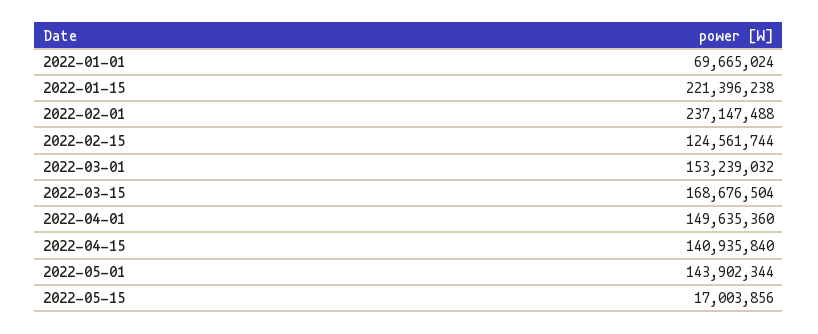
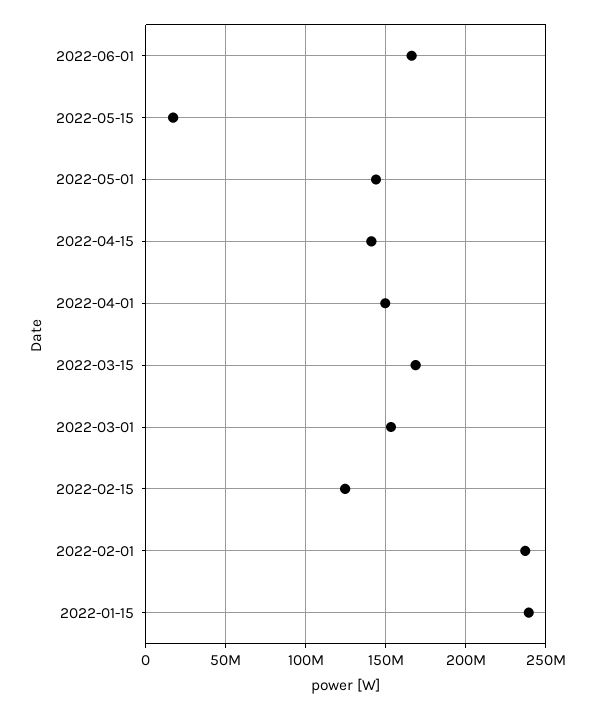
2022-01-01: 69665024 -> none
2022-01-15: 221396238 -> 240000000
2022-06-01: none -> 165000000

